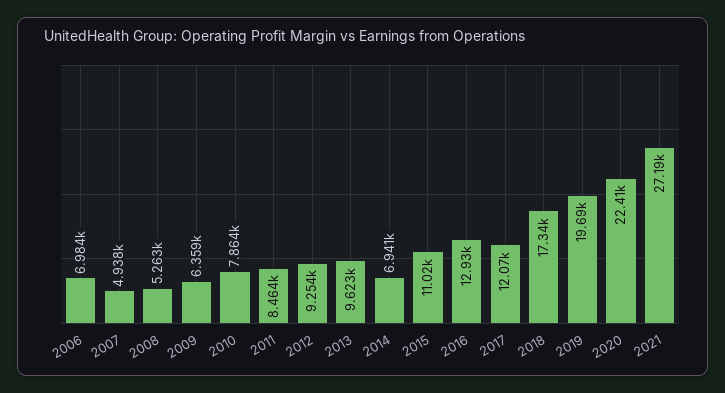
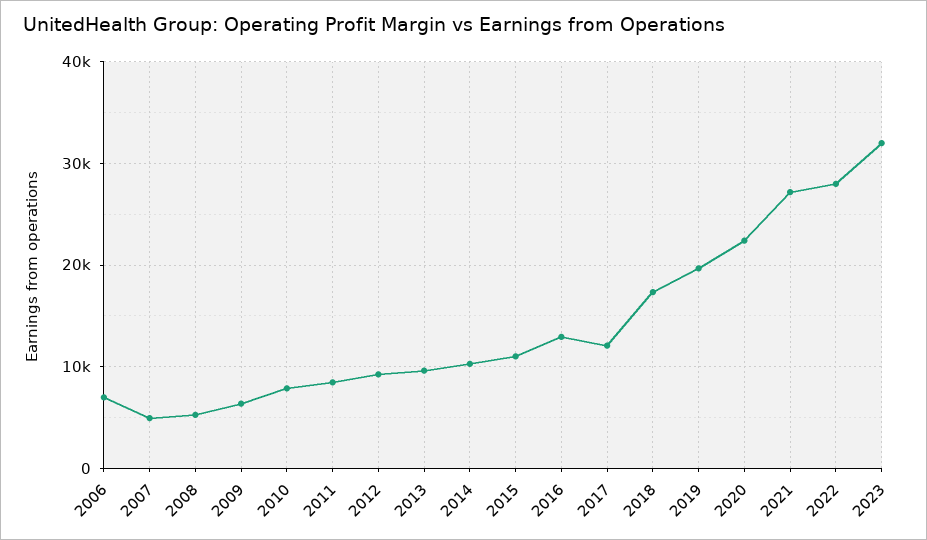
2014: 6941 -> 10000
2022: none -> 28000
2023: none -> 32000

